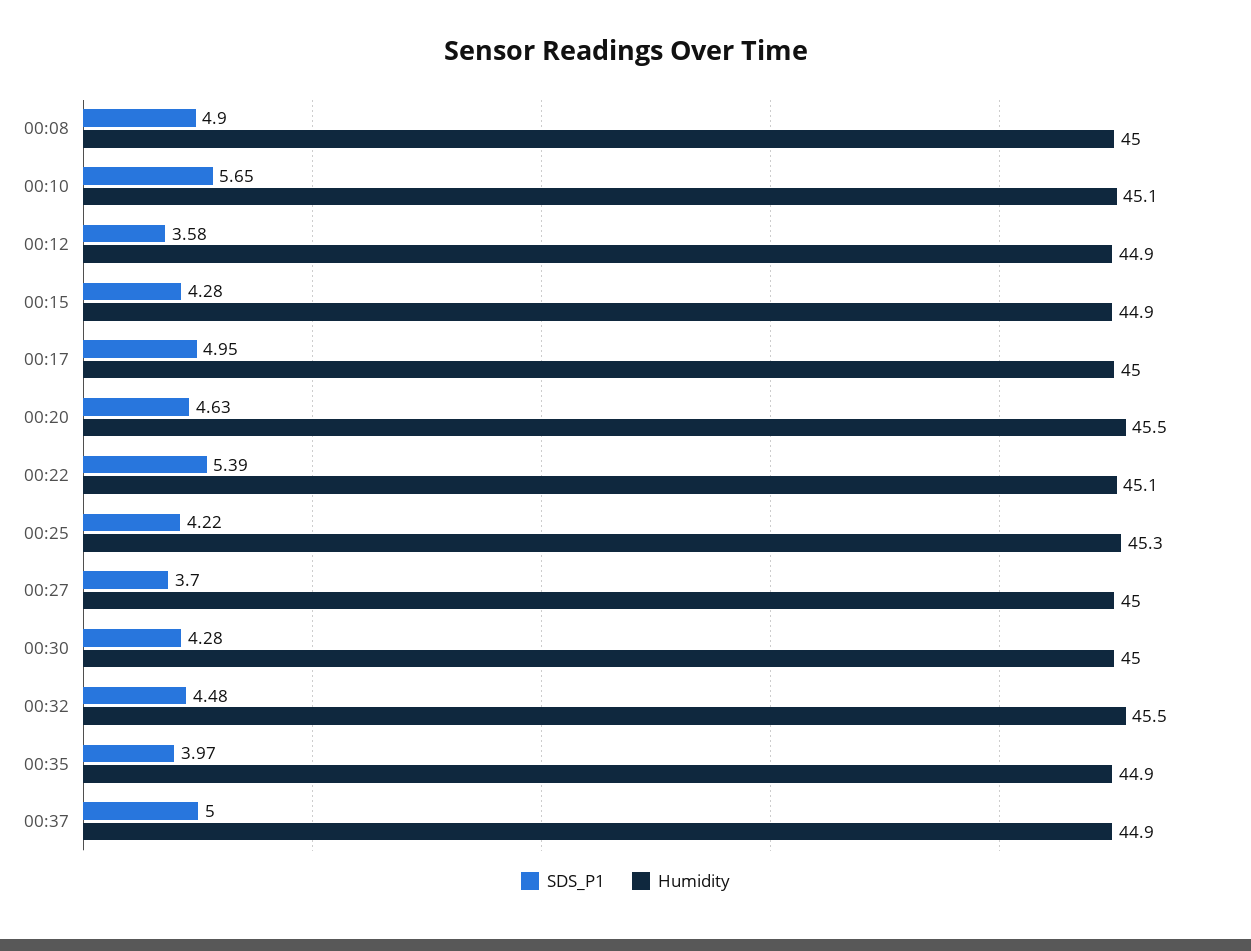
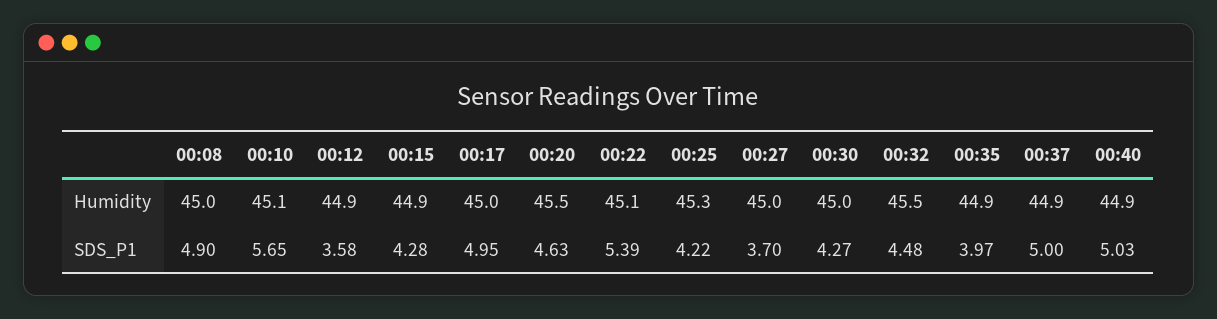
SDS_P1, 00:30: 4.28 -> 4.27
Humidity, 00:40: none -> 44.9
SDS_P1, 00:40: none -> 5.03

